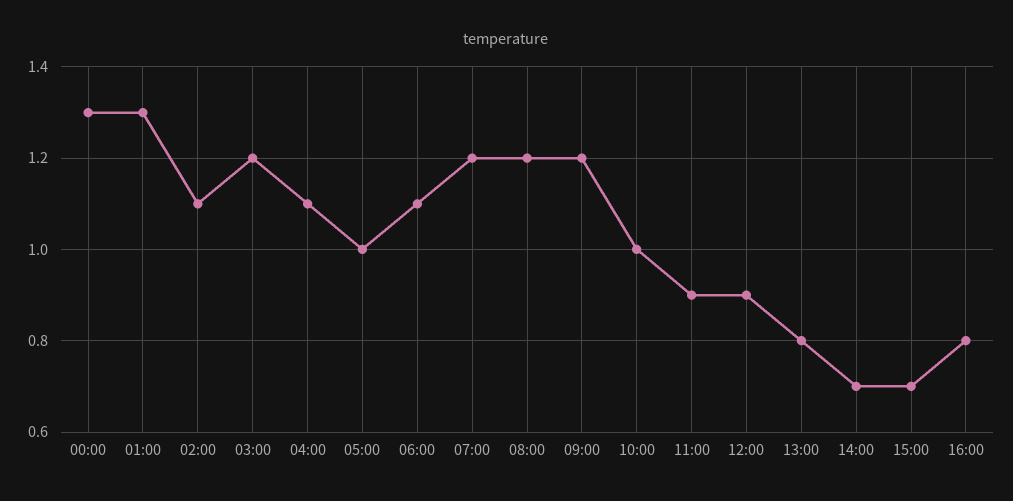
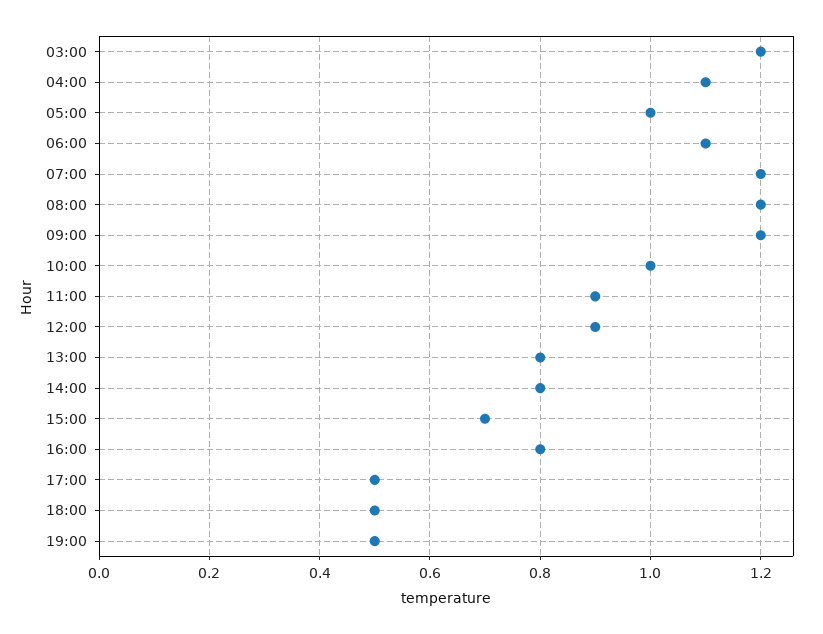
00:00: 1.3 -> none
01:00: 1.3 -> none
02:00: 1.1 -> none
14:00: 0.7 -> 0.8
17:00: none -> 0.5
18:00: none -> 0.5
19:00: none -> 0.5

